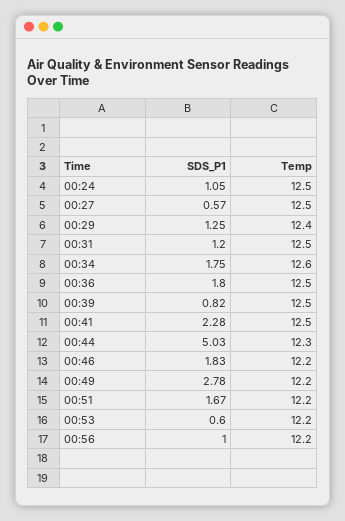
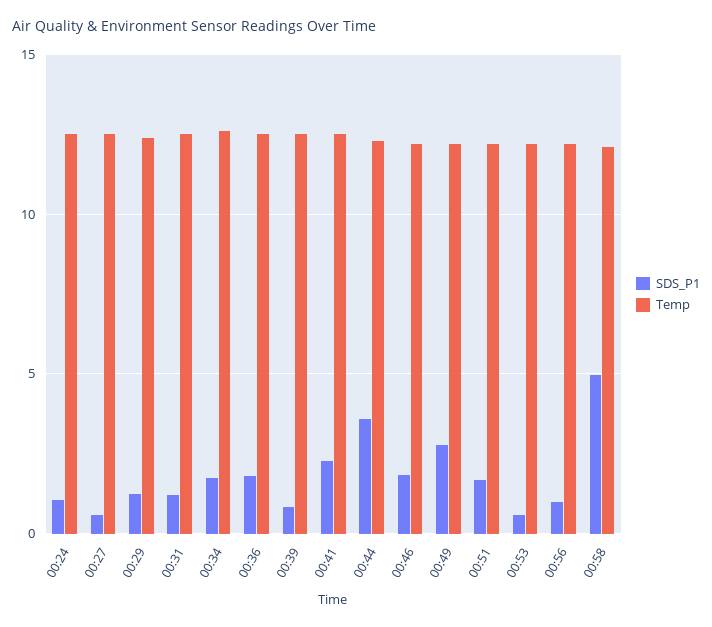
SDS_P1, 00:44: 5.03 -> 3.5
SDS_P1, 00:58: none -> 5
Temp, 00:58: none -> 12

